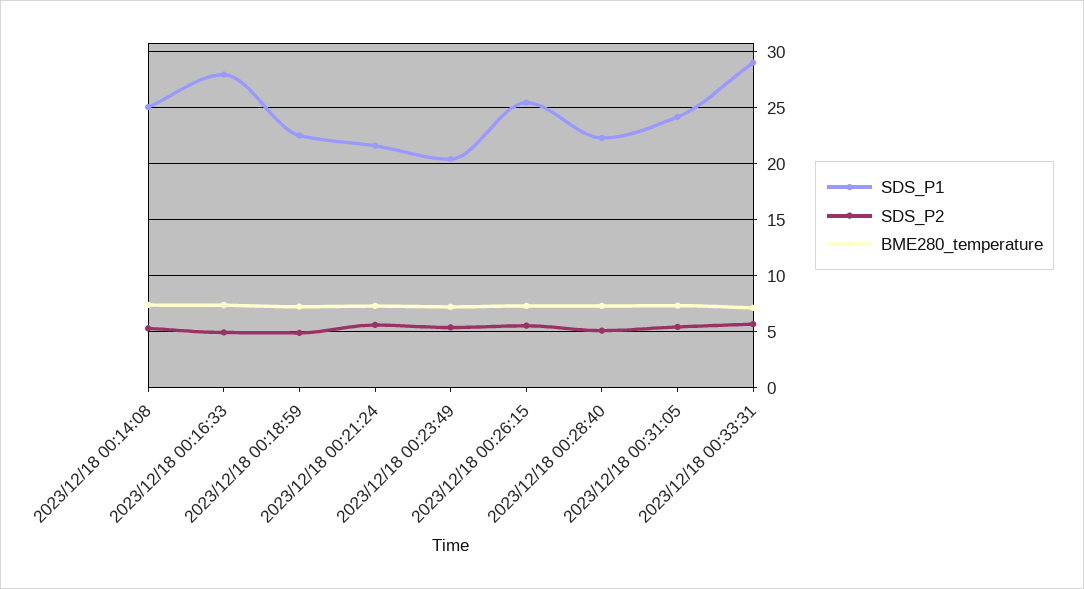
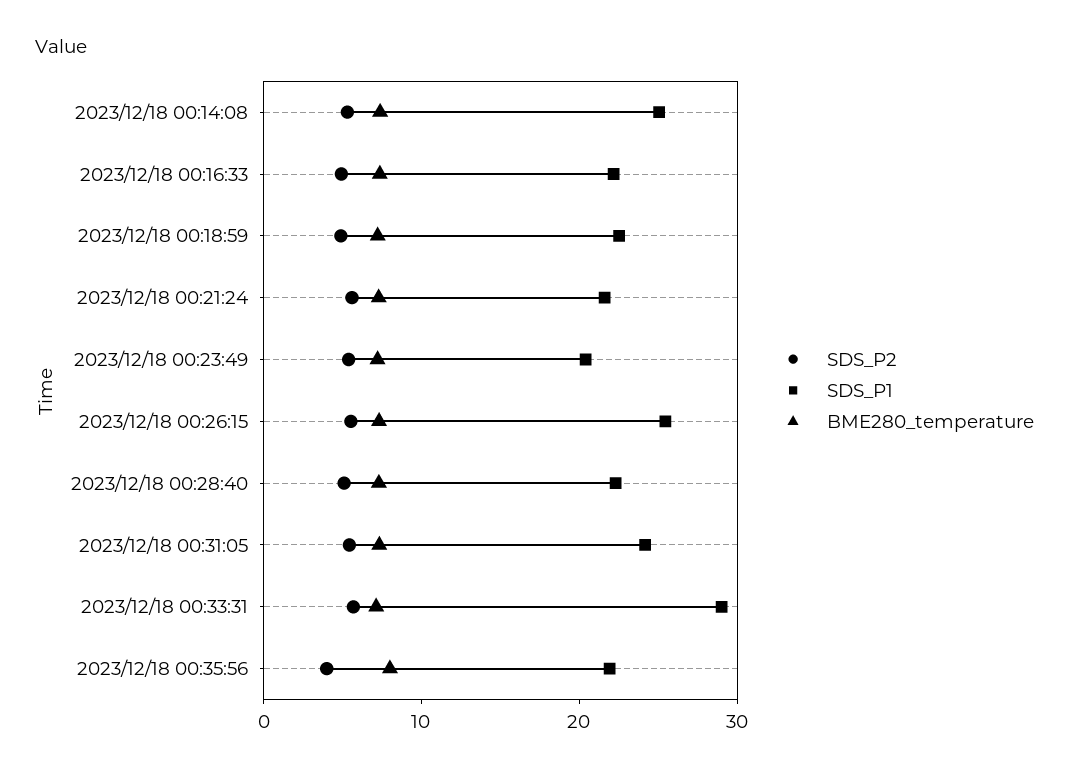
SDS_P1, 2023/12/18 00:16:33: 28 -> 22
SDS_P2, 2023/12/18 00:35:56: none -> 4
SDS_P1, 2023/12/18 00:35:56: none -> 22
BME280_temperature, 2023/12/18 00:35:56: none -> 8

